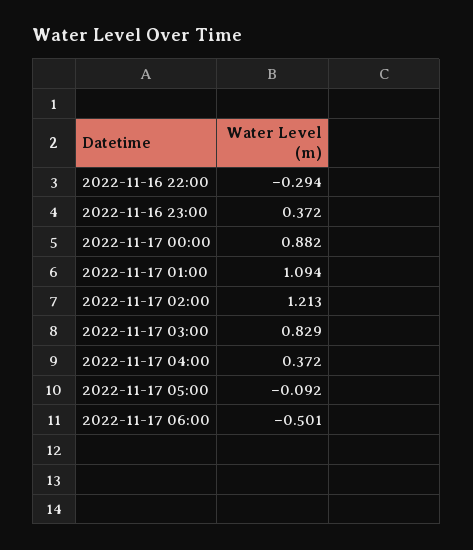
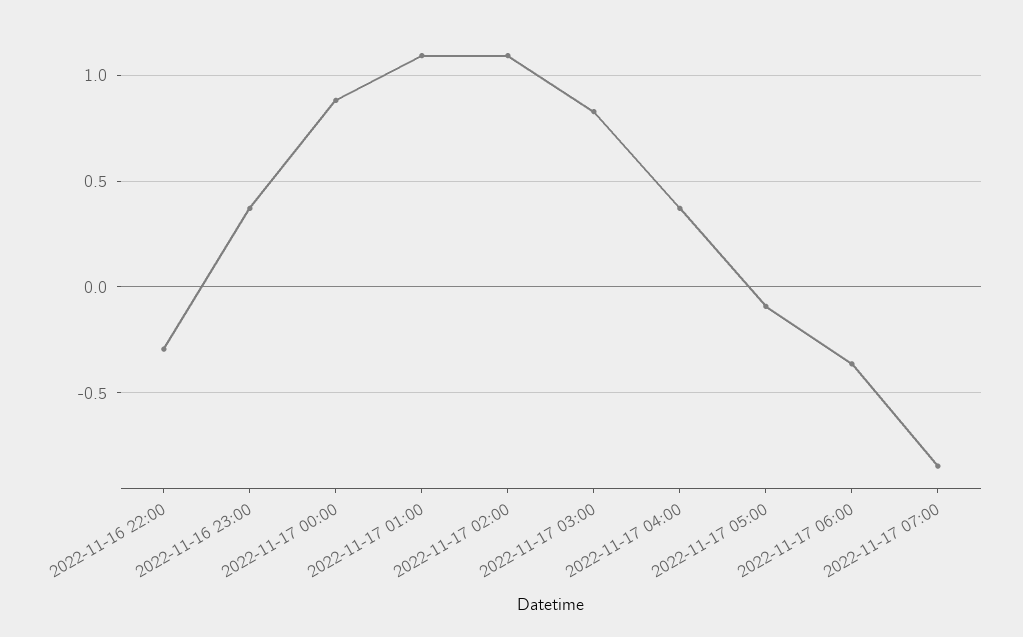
2022-11-17 02:00: 1.213 -> 1.1
2022-11-17 06:00: -0.501 -> -0.35
2022-11-17 07:00: none -> -0.85

